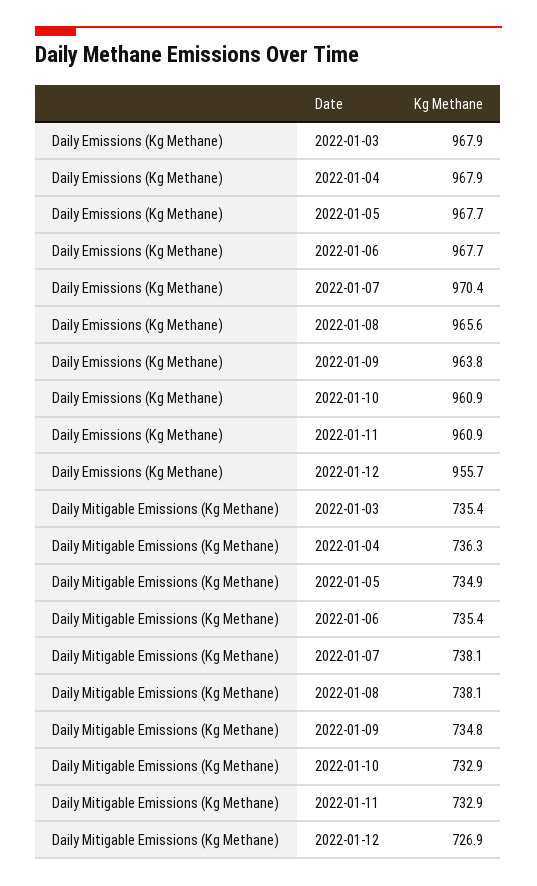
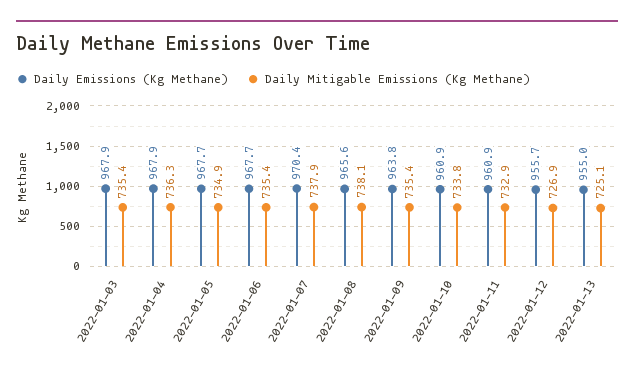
Daily Mitigable Emissions (Kg Methane), 2022-01-07: 738.1 -> 737.9
Daily Mitigable Emissions (Kg Methane), 2022-01-09: 734.8 -> 735.4
Daily Mitigable Emissions (Kg Methane), 2022-01-10: 732.9 -> 733.8
Daily Emissions (Kg Methane), 2022-01-13: none -> 955
Daily Mitigable Emissions (Kg Methane), 2022-01-13: none -> 725.1

